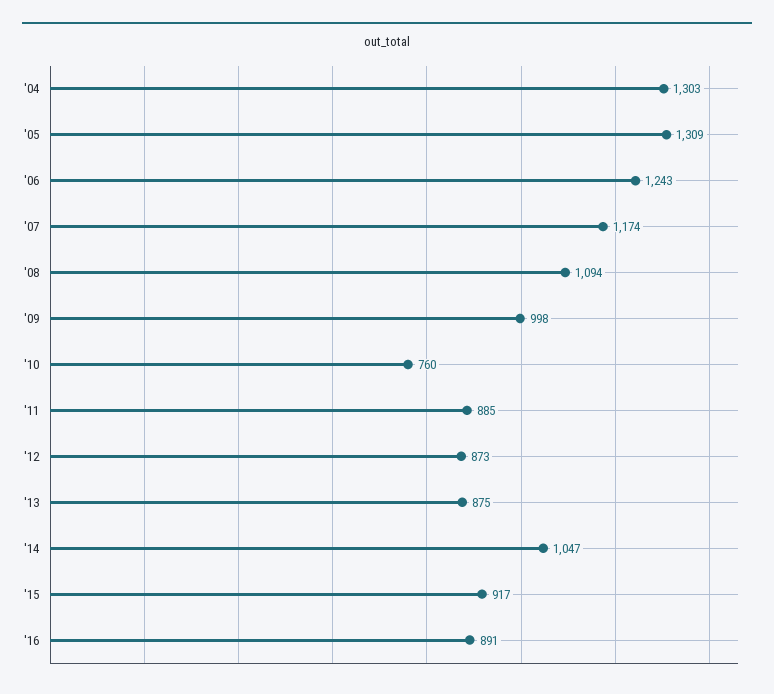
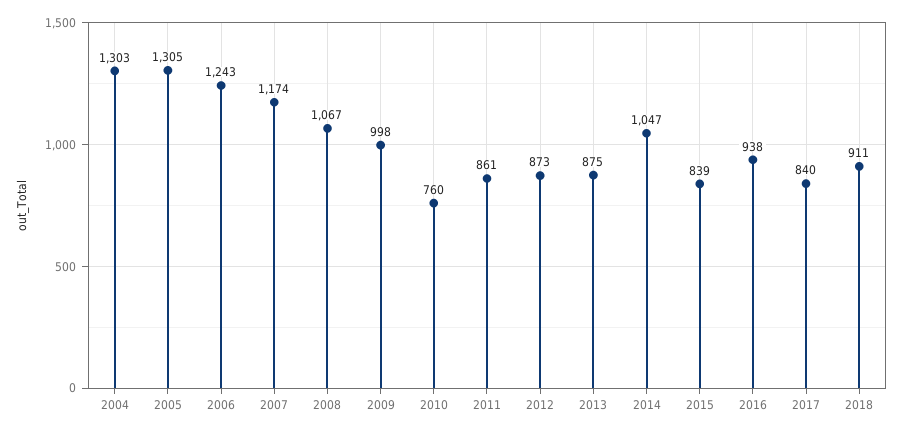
'05: 1309 -> 1305
'08: 1094 -> 1067
'11: 885 -> 861
'15: 917 -> 839
'16: 891 -> 938
2017: none -> 840
2018: none -> 911

